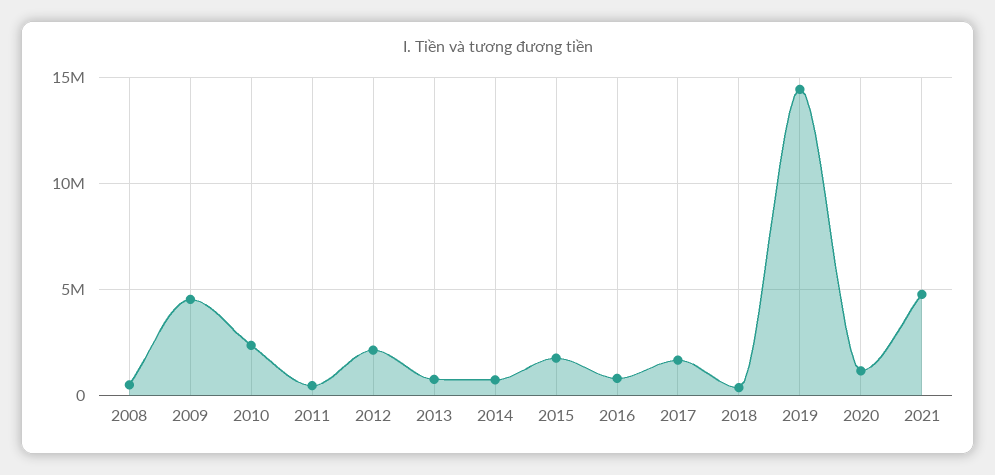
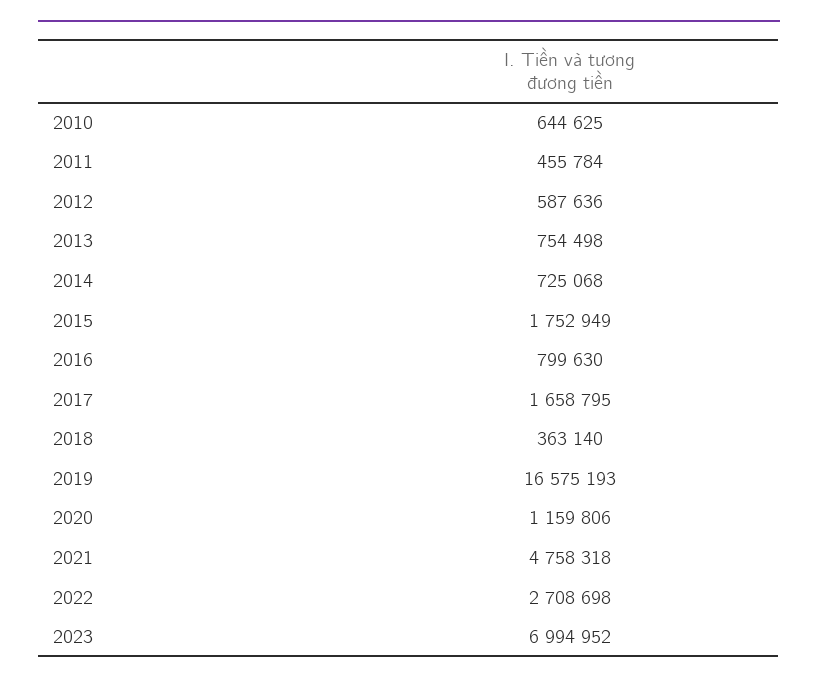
2008: 500000 -> none
2009: 4500000 -> none
2010: 2500000 -> 644625
2012: 2000000 -> 587636
2019: 14500000 -> 16575193
2022: none -> 2708698
2023: none -> 6994952

